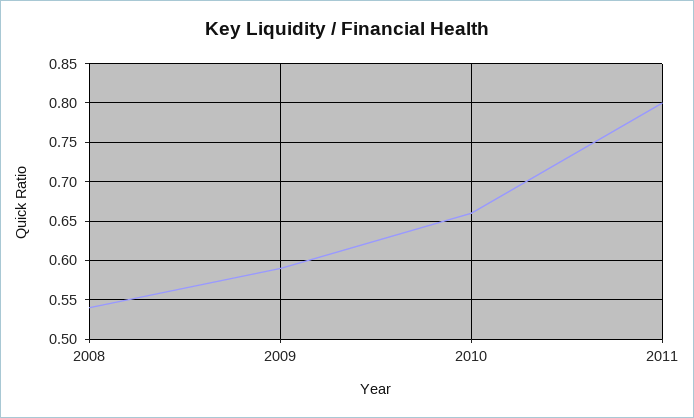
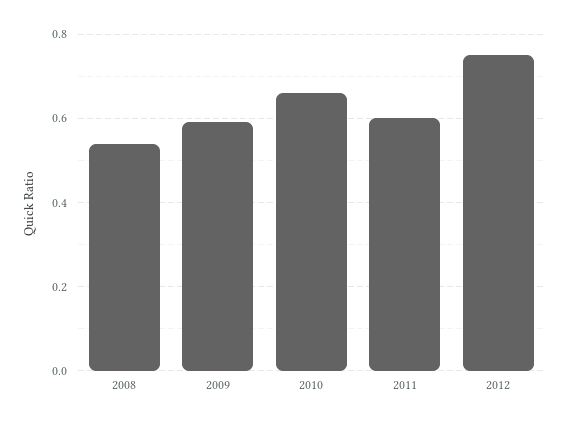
2011: 0.8 -> 0.6
2012: none -> 0.75

